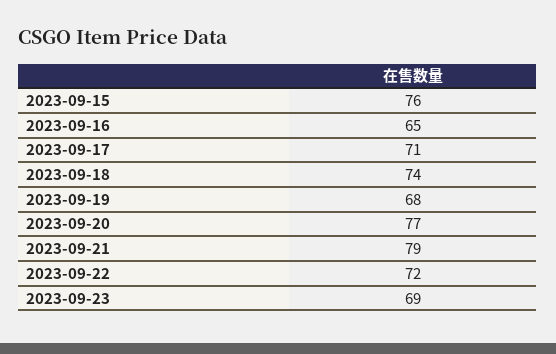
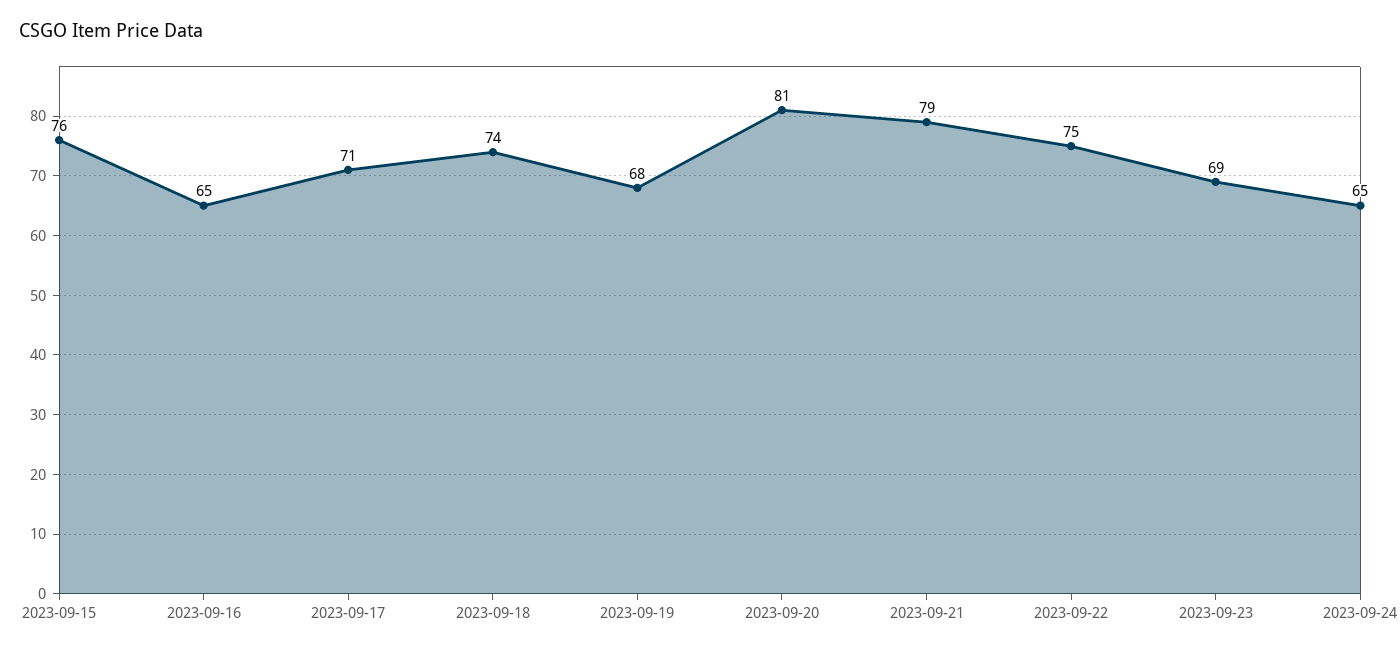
2023-09-20: 77 -> 81
2023-09-22: 72 -> 75
2023-09-24: none -> 65

